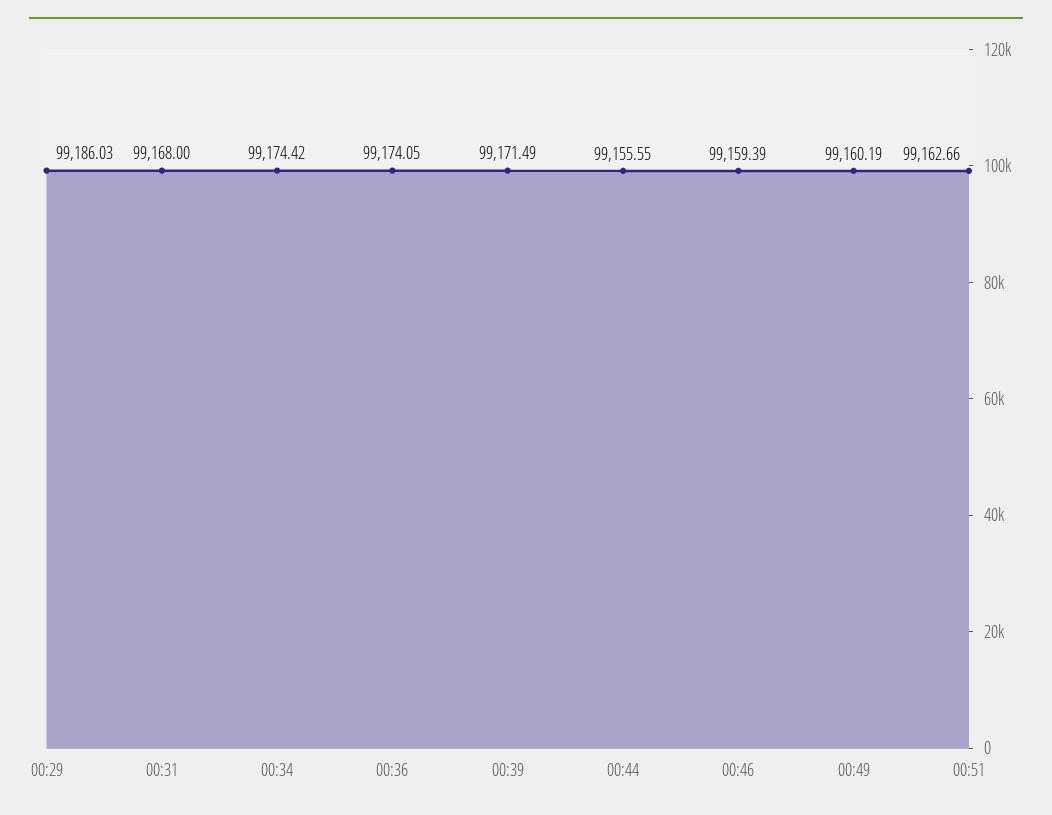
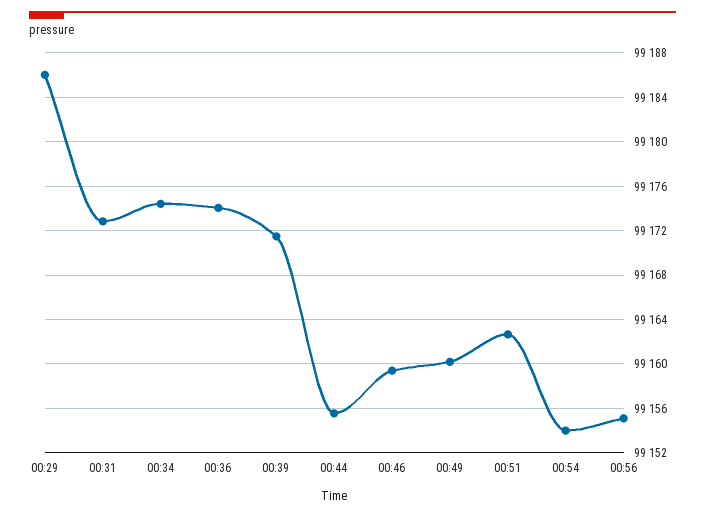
00:31: 99168 -> 99173
00:54: none -> 99154
00:56: none -> 99155

